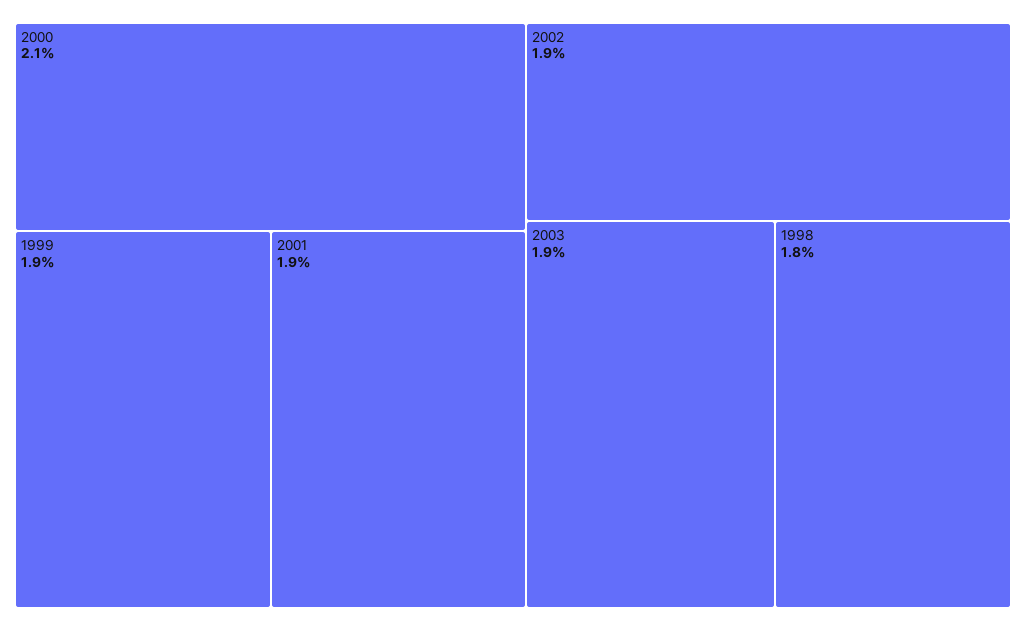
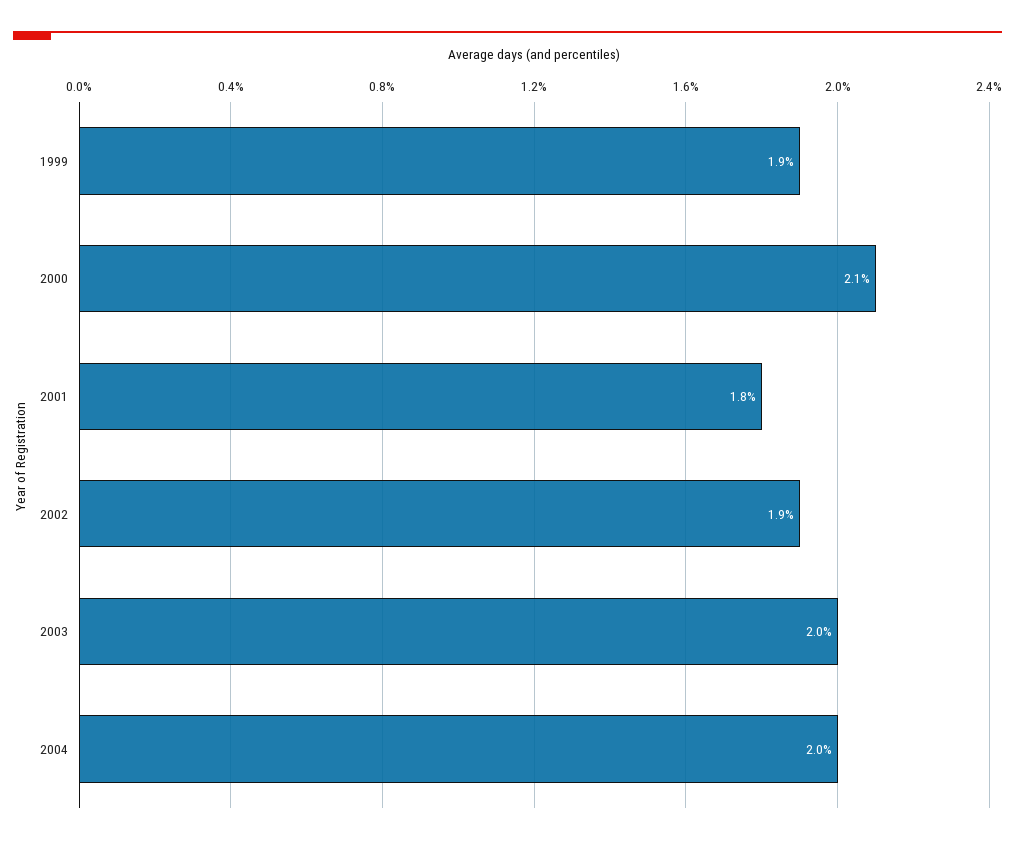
2001: 1.9 -> 1.8
2003: 1.9 -> 2
1998: 1.8 -> none
2004: none -> 2

